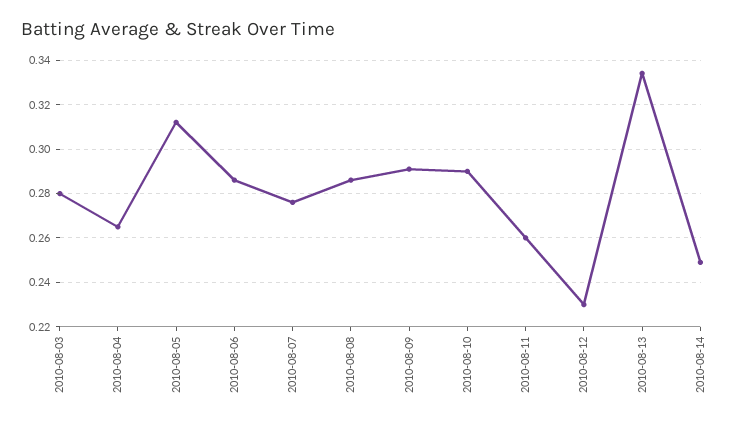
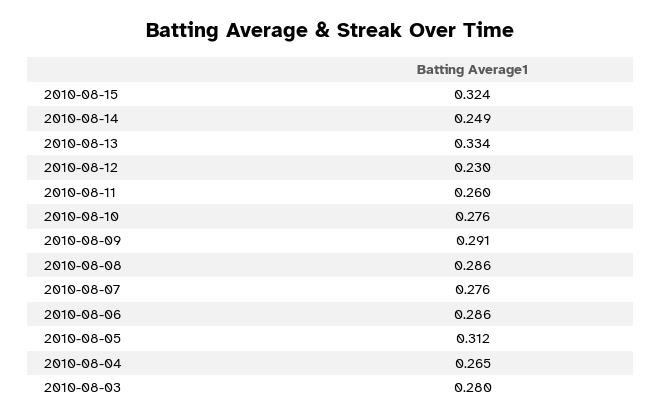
2010-08-10: 0.29 -> 0.276
2010-08-15: none -> 0.324

